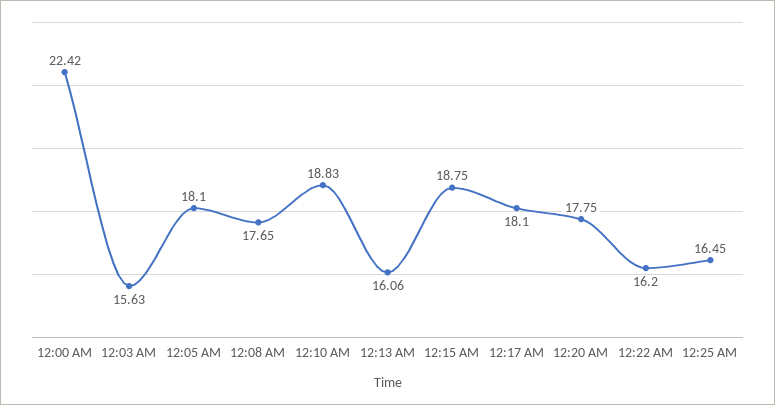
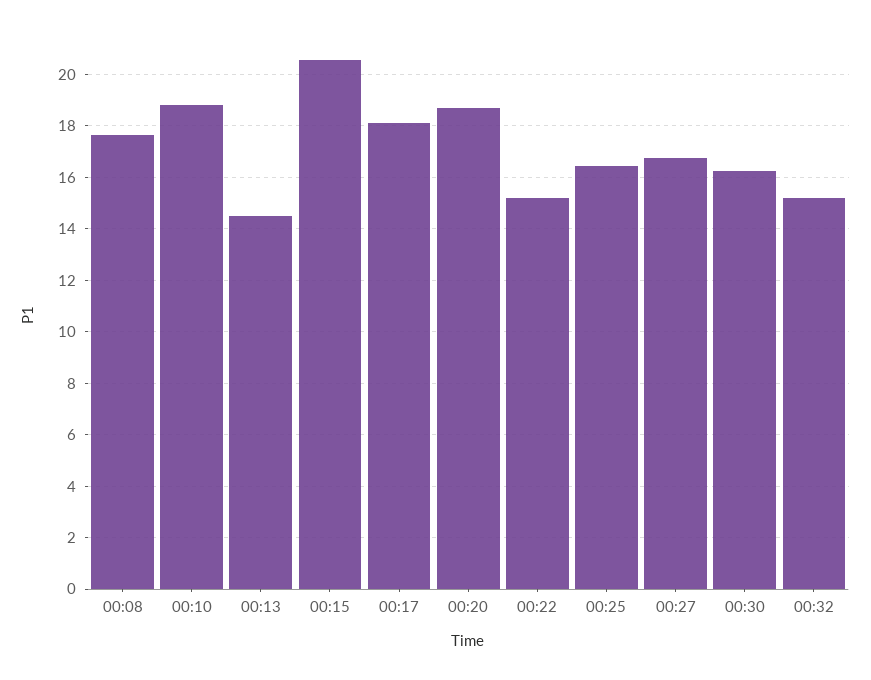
12:00 AM: 22.42 -> none
12:03 AM: 15.63 -> none
12:05 AM: 18.1 -> none
12:13 AM: 16.06 -> 14.5
12:15 AM: 18.75 -> 20.5
12:20 AM: 17.75 -> 18.75
12:22 AM: 16.2 -> 15.25
00:27: none -> 16.75
00:30: none -> 16.25
00:32: none -> 15.25

